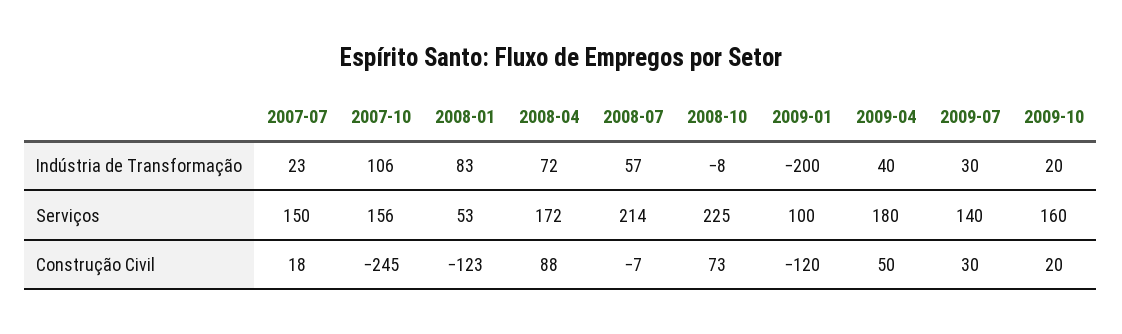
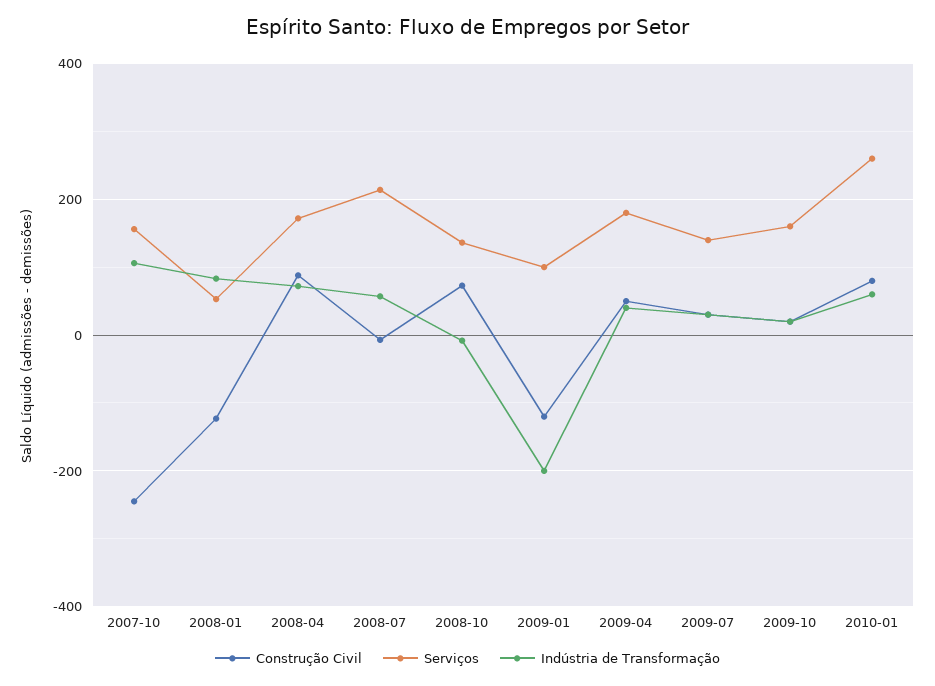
Indústria de Transformação, 2007-07: 23 -> none
Serviços, 2007-07: 150 -> none
Serviços, 2008-10: 225 -> 140
Construção Civil, 2007-07: 18 -> none
Construção Civil, 2010-01: none -> 80
Serviços, 2010-01: none -> 260
Indústria de Transformação, 2010-01: none -> 60

